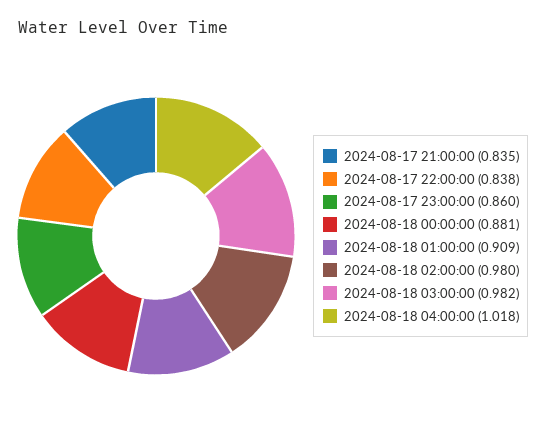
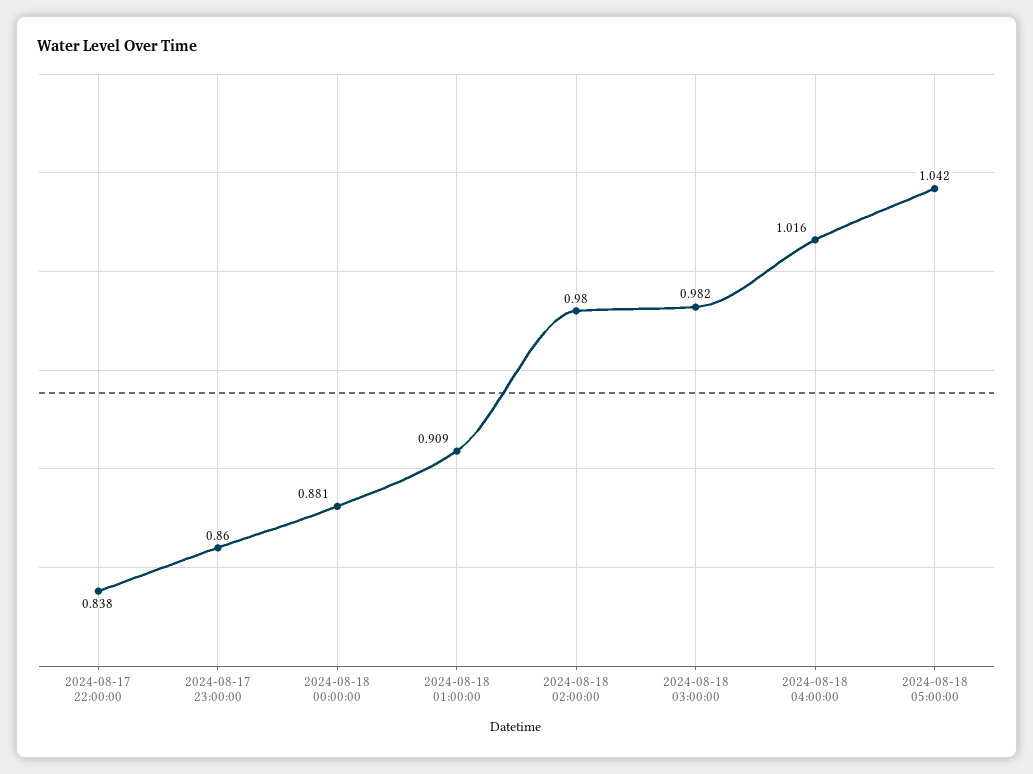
2024-08-17 21:00:00: 0.835 -> none
2024-08-18 04:00:00: 1.018 -> 1.016
2024-08-18 05:00:00: none -> 1.042

